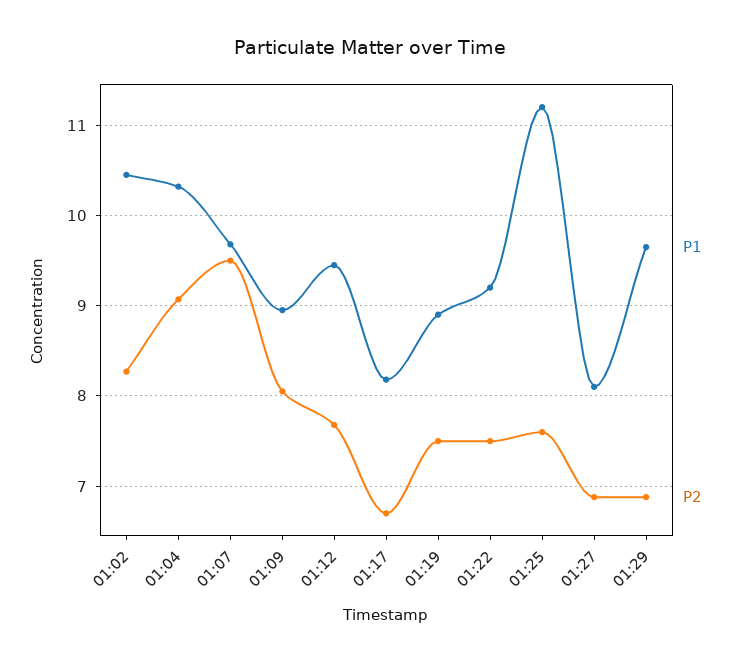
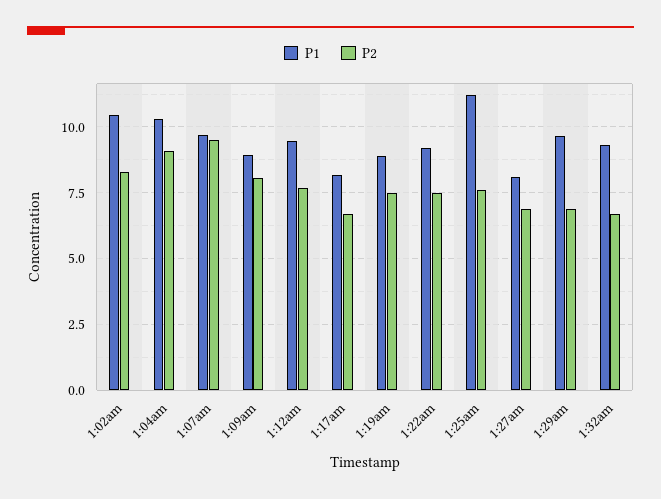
P1, 1:32am: none -> 9.25
P2, 1:32am: none -> 6.75

